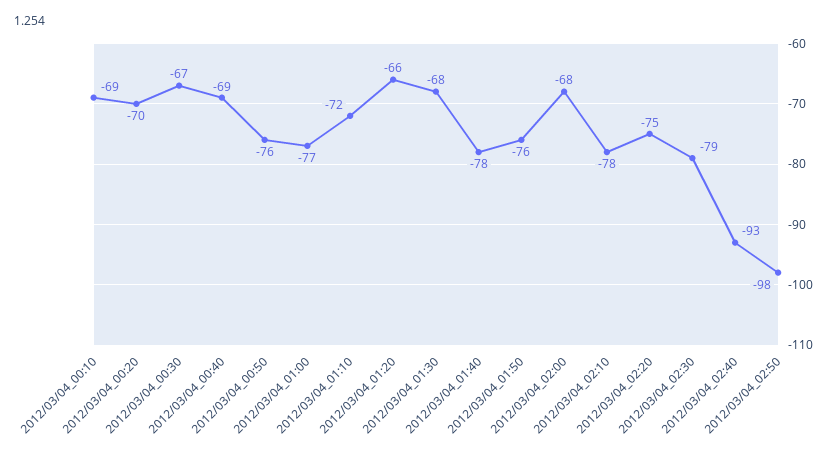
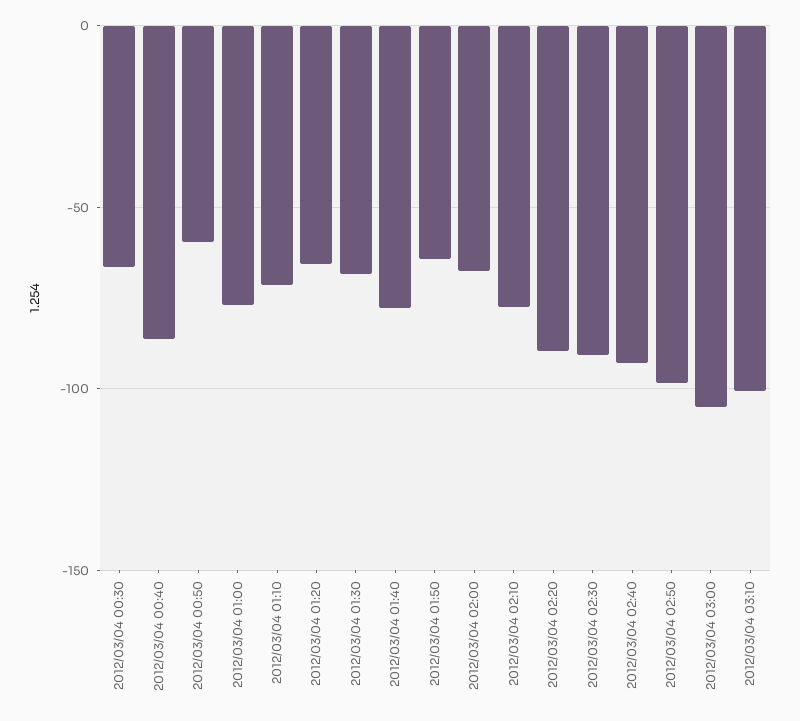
2012/03/04_00:10: -69 -> none
2012/03/04_00:20: -70 -> none
2012/03/04_00:40: -69 -> -85
2012/03/04_00:50: -76 -> -60
2012/03/04_01:50: -76 -> -65
2012/03/04_02:20: -75 -> -90
2012/03/04_02:30: -79 -> -90
2012/03/04 03:00: none -> -105
2012/03/04 03:10: none -> -100

